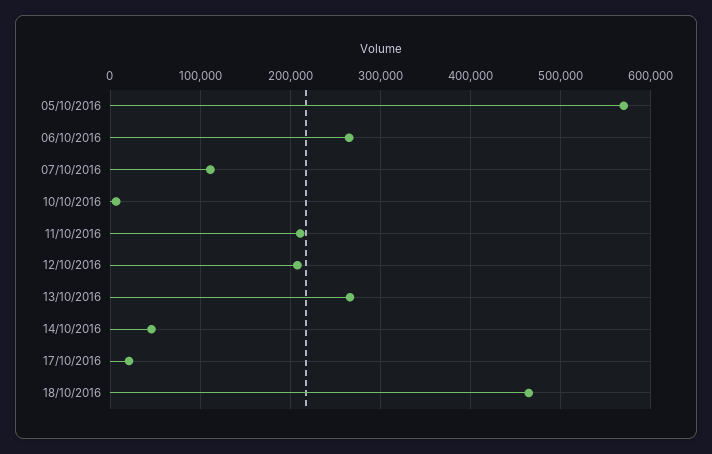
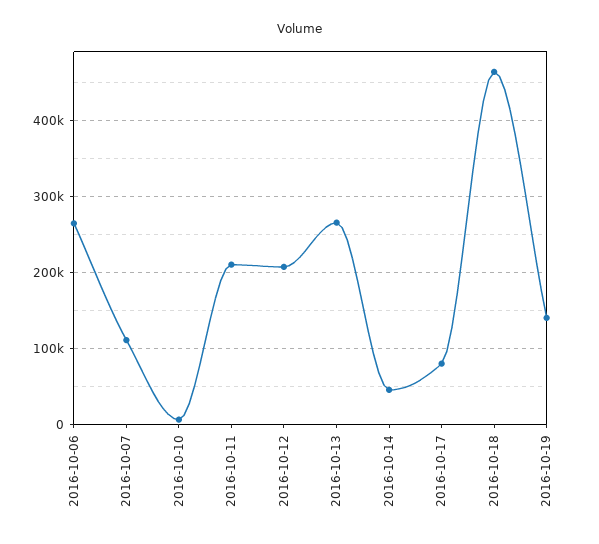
05/10/2016: 570000 -> none
17/10/2016: 20000 -> 80000
2016-10-19: none -> 140000

